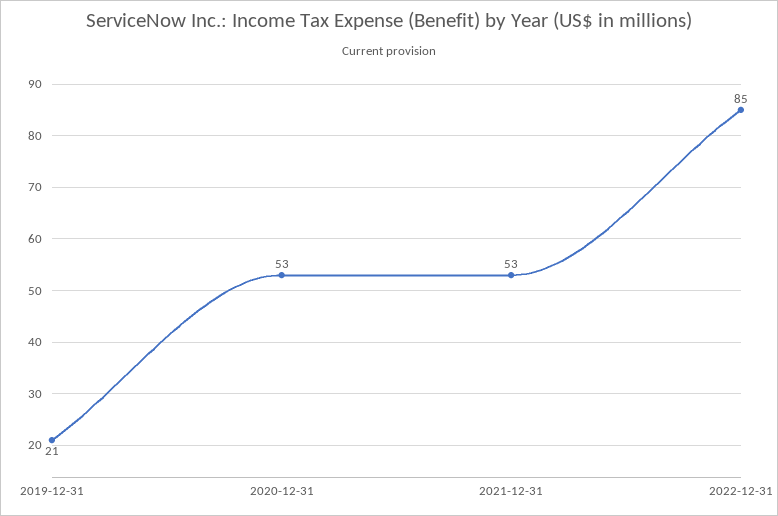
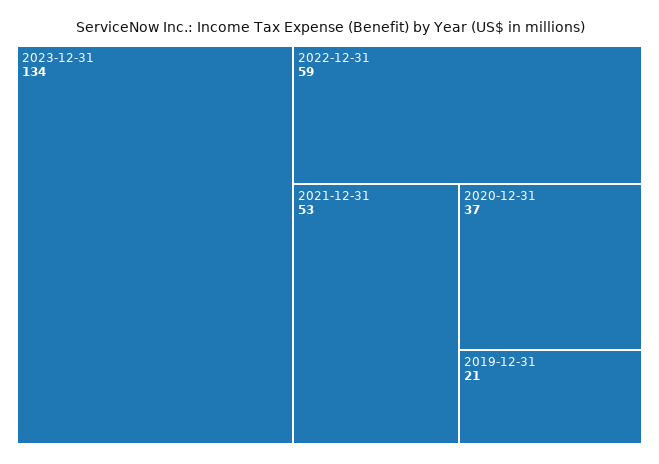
2020-12-31: 53 -> 37
2022-12-31: 85 -> 59
2023-12-31: none -> 134

